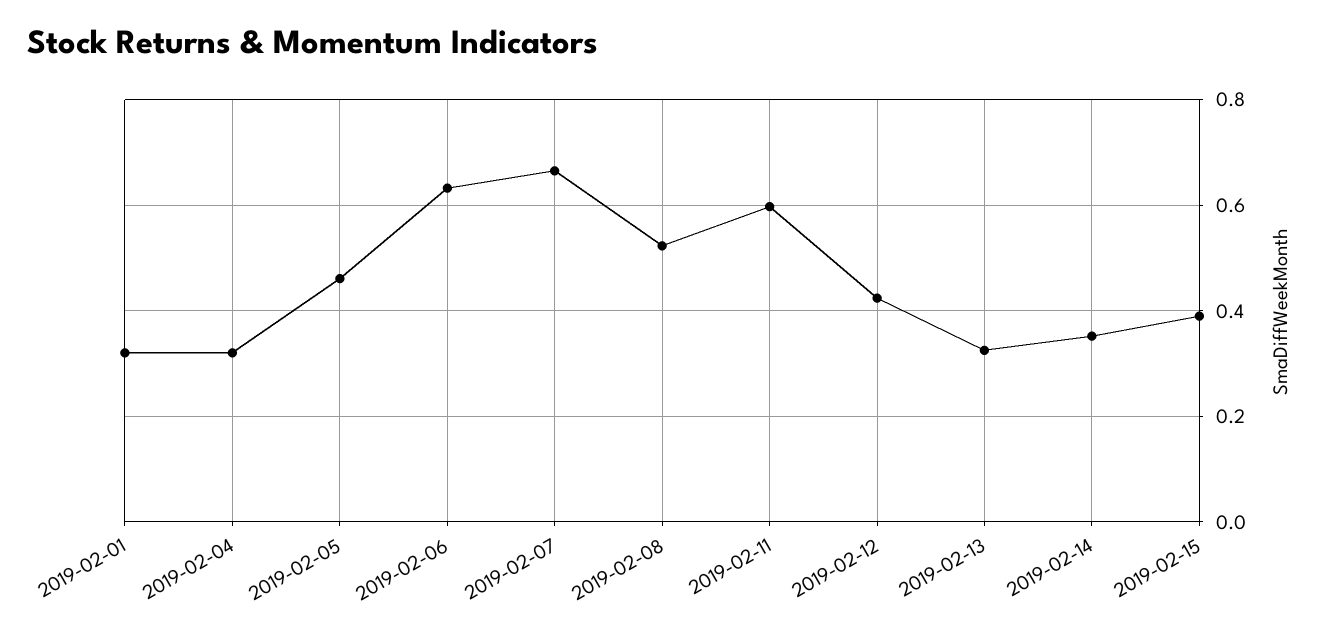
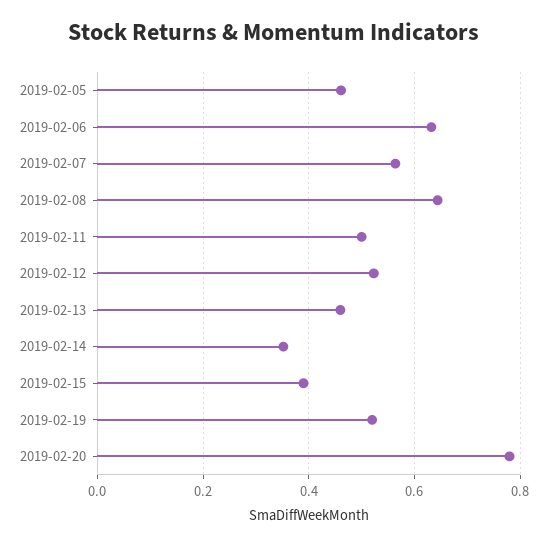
2019-02-01: 0.32 -> none
2019-02-04: 0.32 -> none
2019-02-07: 0.66 -> 0.56
2019-02-08: 0.52 -> 0.64
2019-02-11: 0.6 -> 0.5
2019-02-12: 0.42 -> 0.52
2019-02-13: 0.32 -> 0.46
2019-02-19: none -> 0.52
2019-02-20: none -> 0.78

